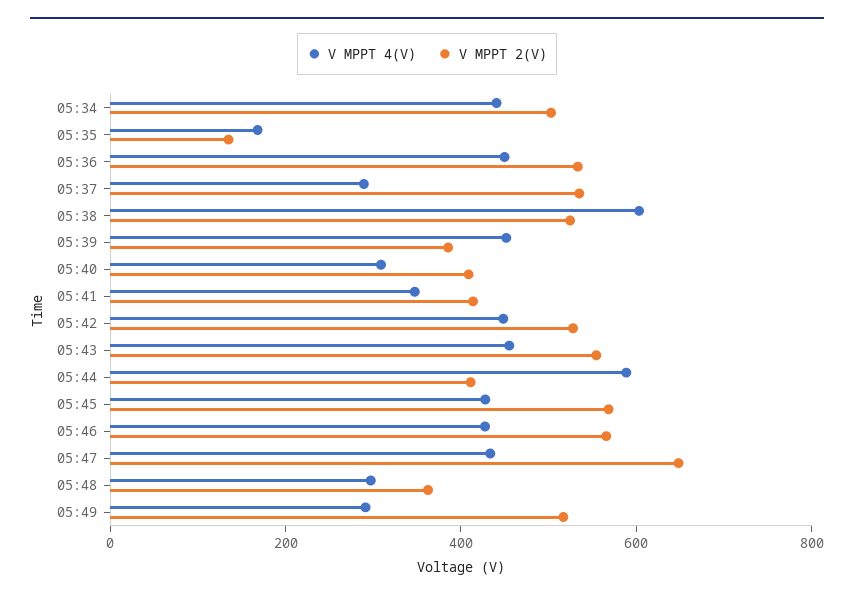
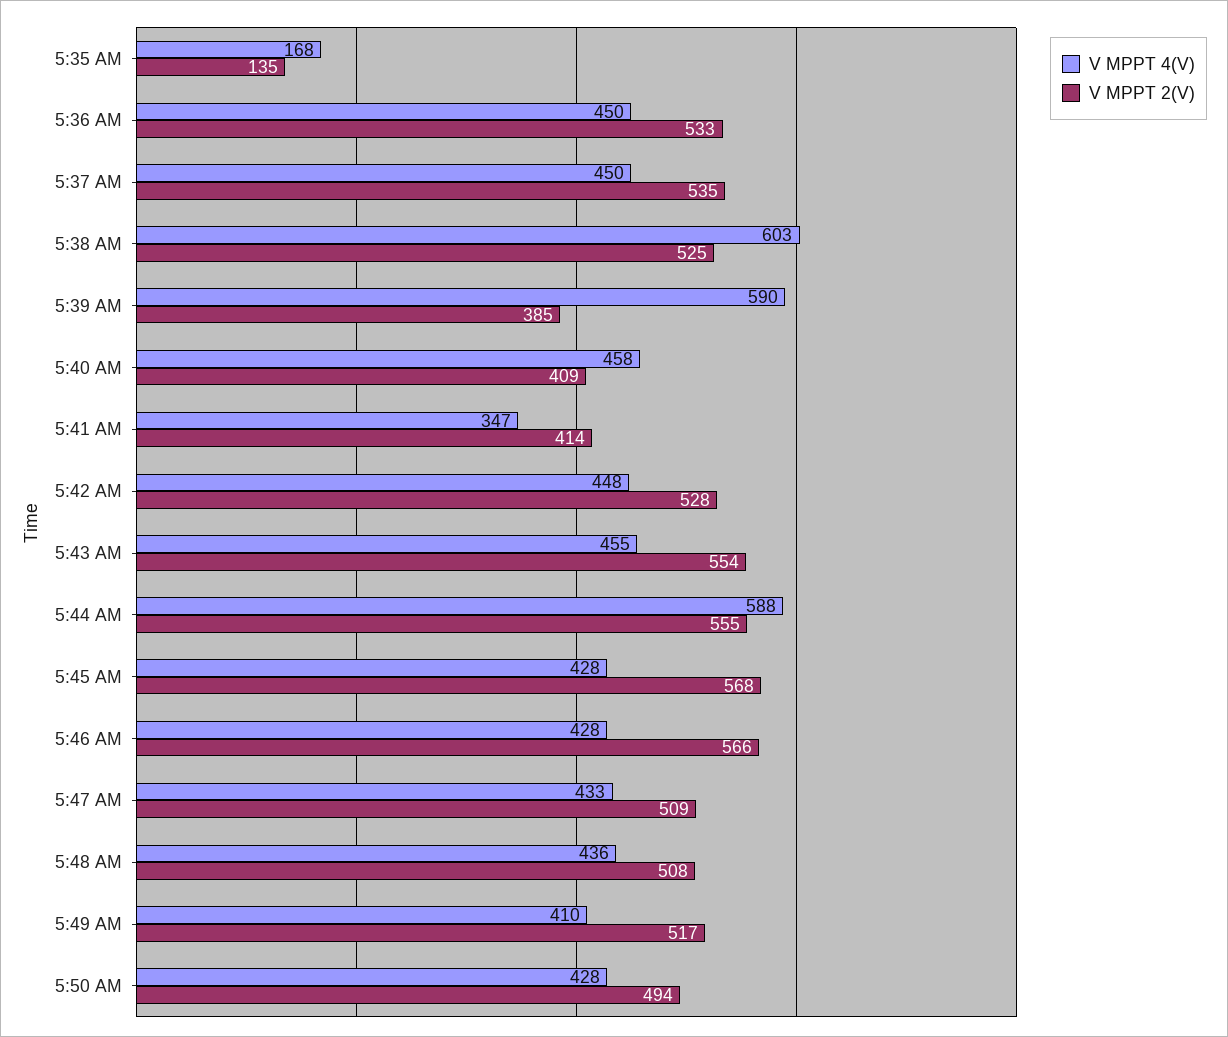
V MPPT 4(V), 05:34: 450 -> none
V MPPT 2(V), 05:34: 500 -> none
V MPPT 4(V), 05:37: 300 -> 450
V MPPT 4(V), 05:39: 450 -> 590
V MPPT 4(V), 05:40: 300 -> 458
V MPPT 2(V), 05:44: 400 -> 555
V MPPT 2(V), 05:47: 650 -> 509
V MPPT 4(V), 05:48: 300 -> 436
V MPPT 2(V), 05:48: 350 -> 508
V MPPT 4(V), 05:49: 300 -> 410
V MPPT 4(V), 5:50 AM: none -> 428
V MPPT 2(V), 5:50 AM: none -> 494

